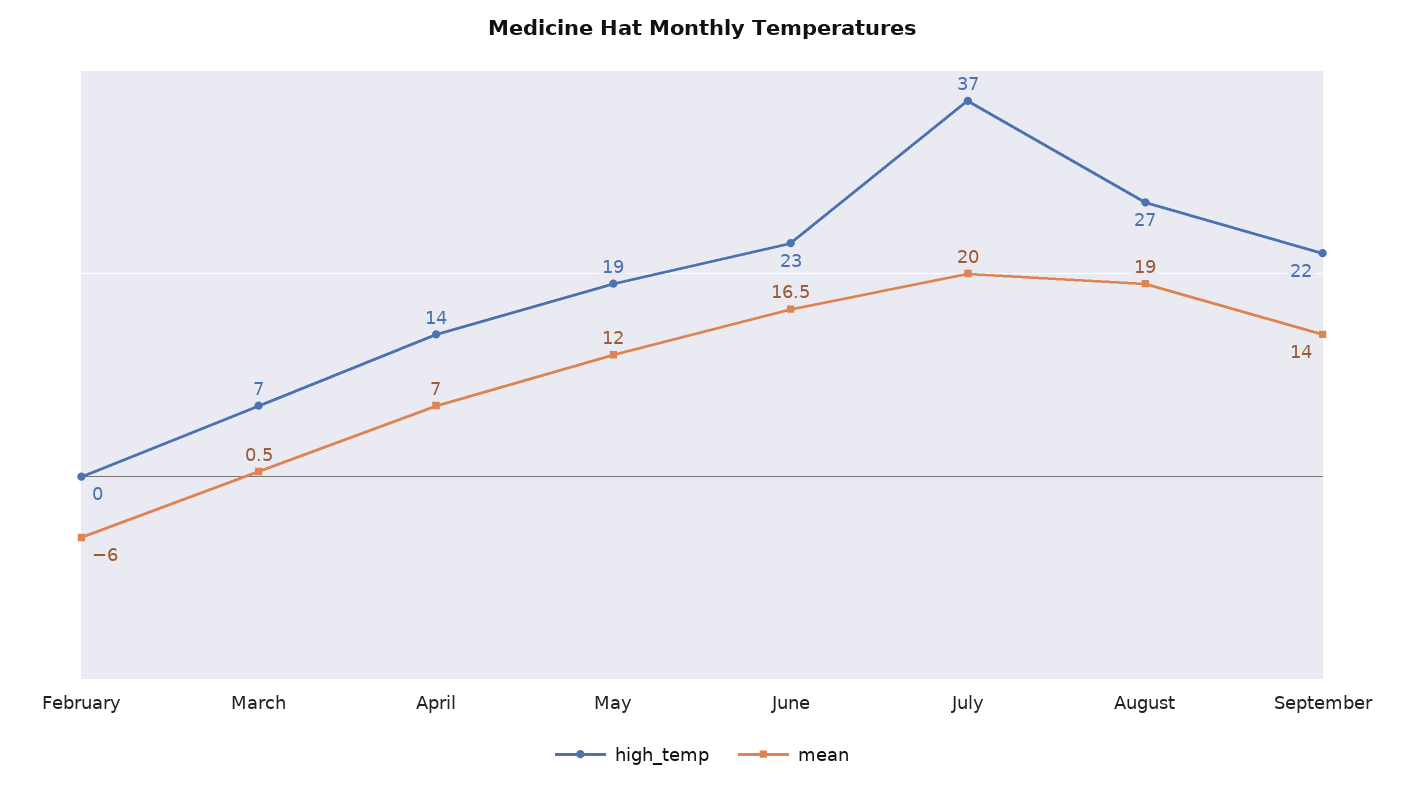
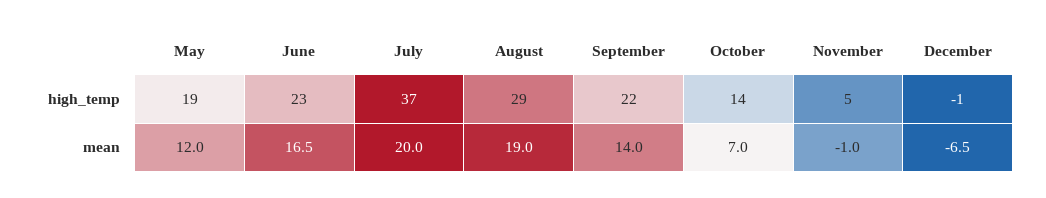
high_temp, February: 0 -> none
mean, February: -6 -> none
high_temp, March: 7 -> none
mean, March: 0.5 -> none
high_temp, April: 14 -> none
mean, April: 7 -> none
high_temp, August: 27 -> 29
high_temp, October: none -> 14
high_temp, November: none -> 5
high_temp, December: none -> -1
mean, October: none -> 7
mean, November: none -> -1
mean, December: none -> -6.5

